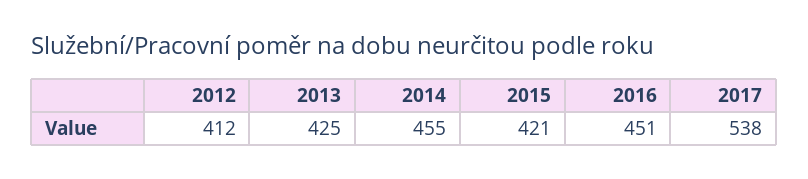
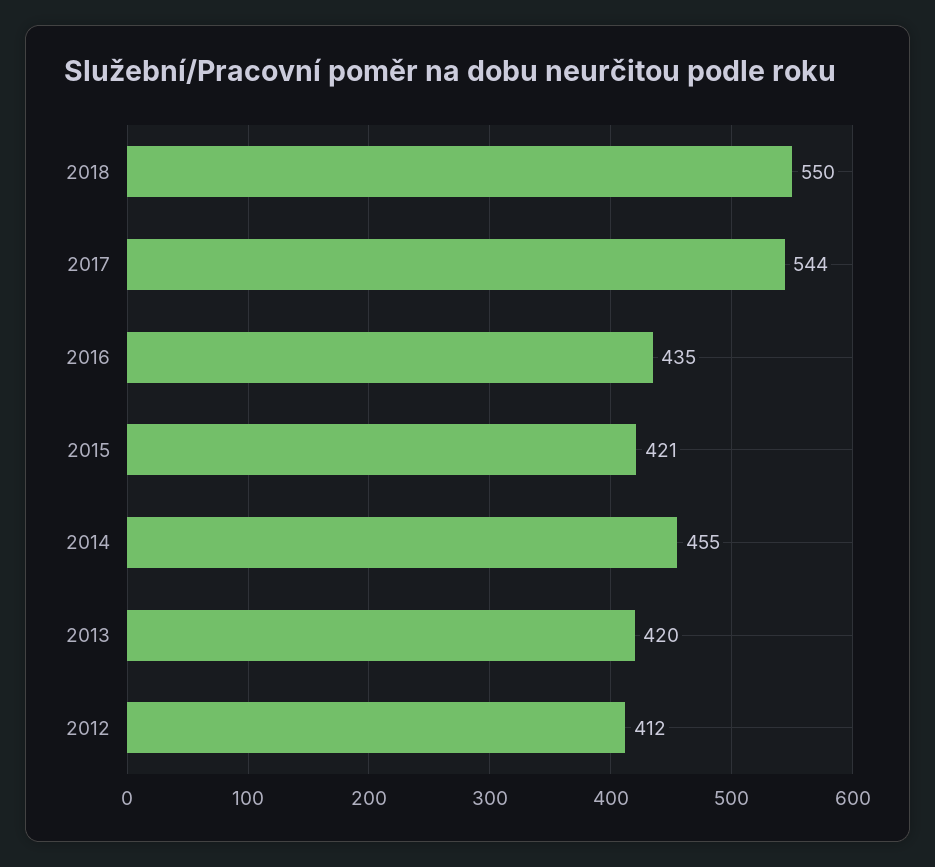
2013: 425 -> 420
2016: 451 -> 435
2017: 538 -> 544
2018: none -> 550

